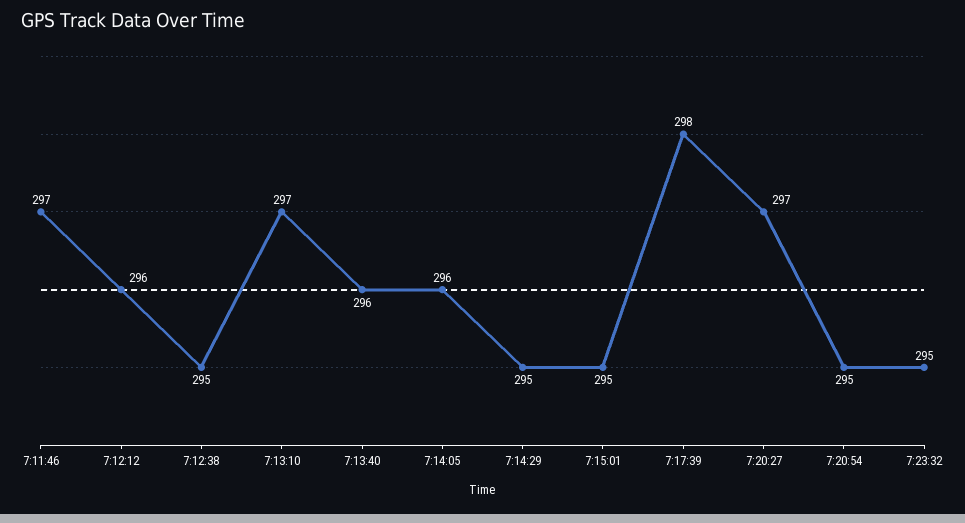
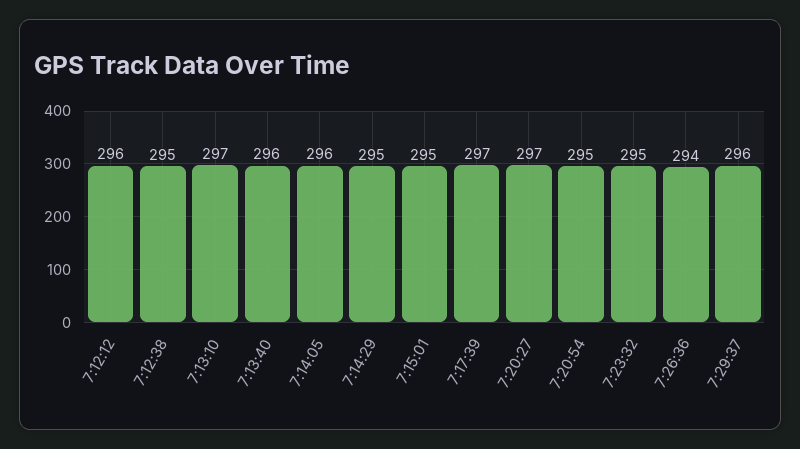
7:11:46: 297 -> none
7:17:39: 298 -> 297
7:26:36: none -> 294
7:29:37: none -> 296

